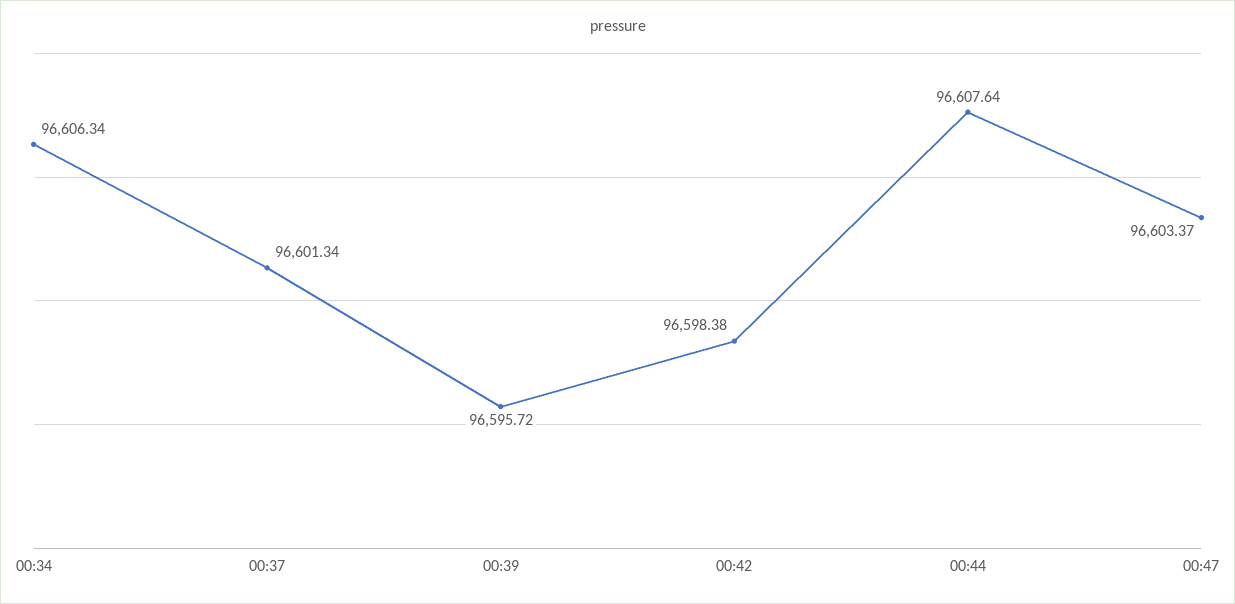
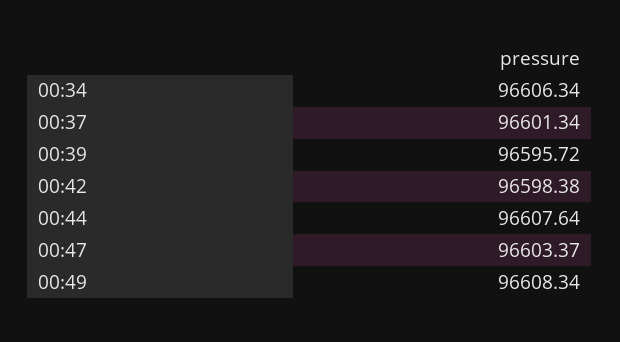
00:49: none -> 96608.34

